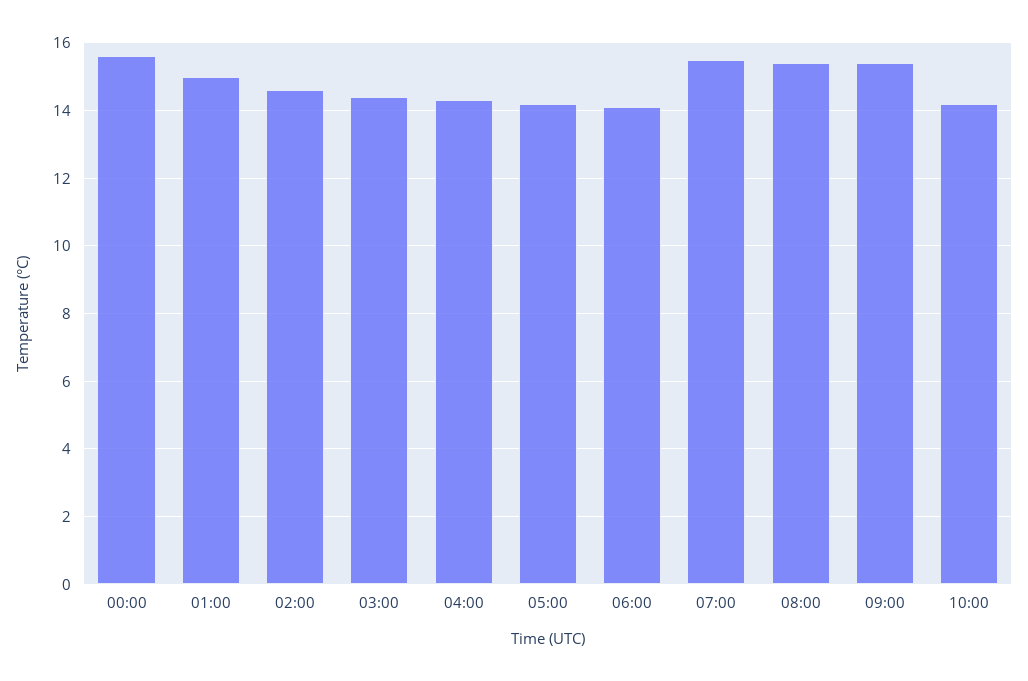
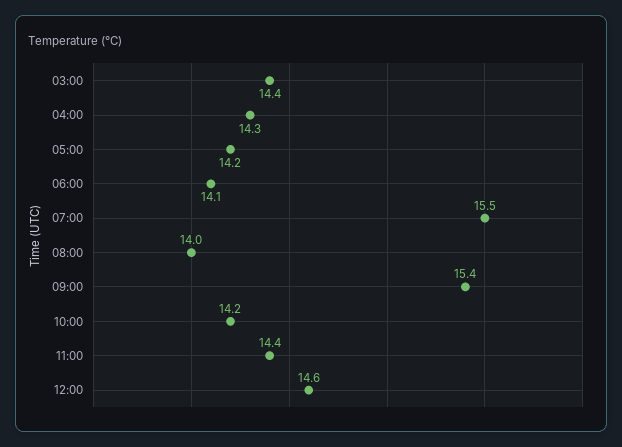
00:00: 15.5 -> none
01:00: 15 -> none
02:00: 14.5 -> none
08:00: 15.5 -> 14
11:00: none -> 14.4
12:00: none -> 14.6

